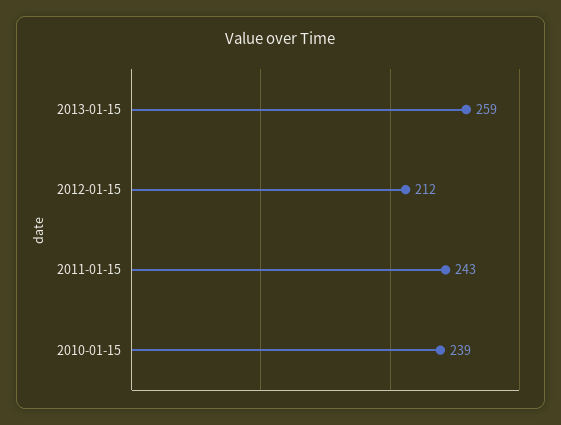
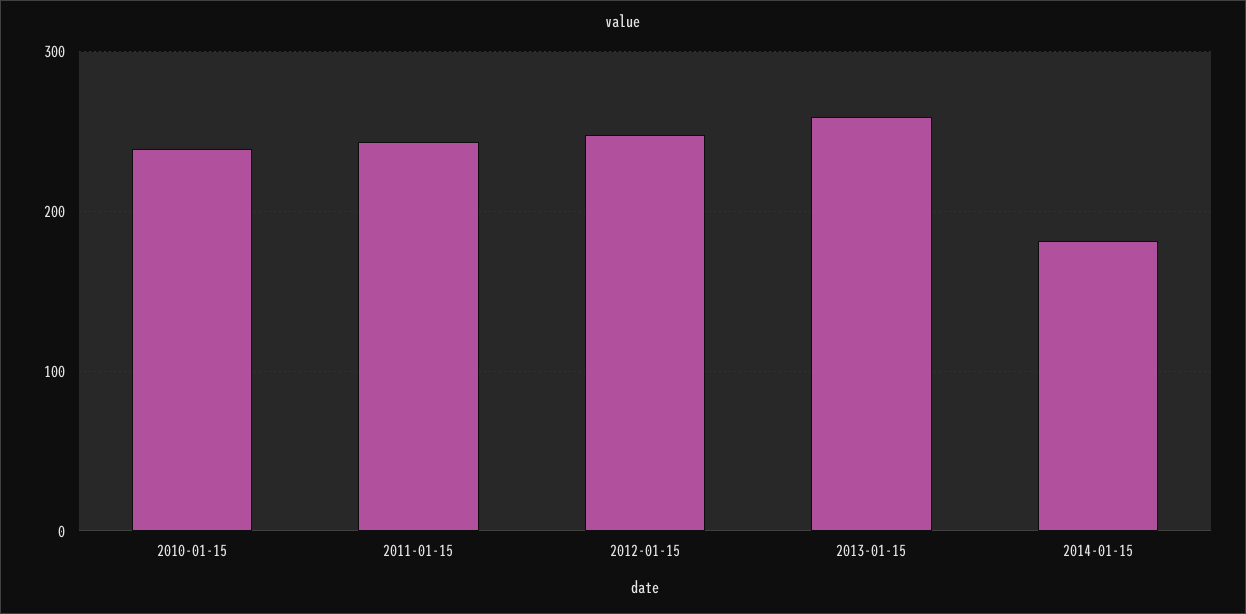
2012-01-15: 212 -> 250
2014-01-15: none -> 180

